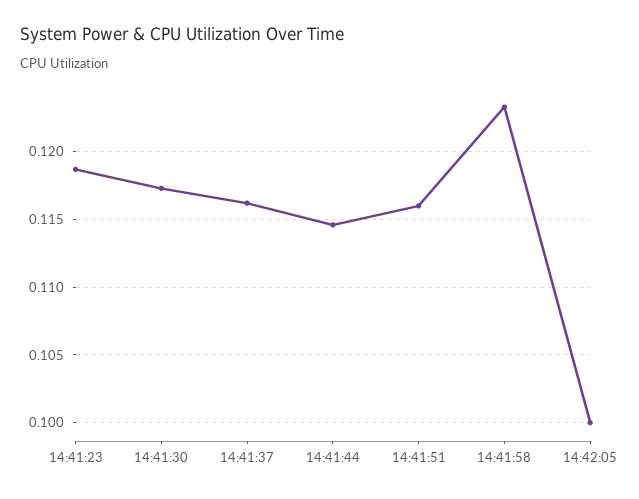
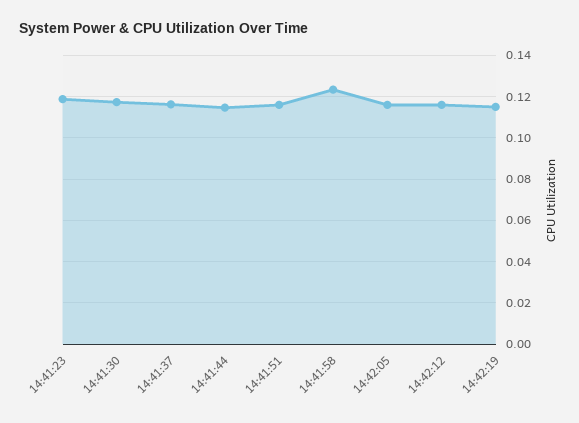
14:42:05: 0.1 -> 0.115
14:42:12: none -> 0.115
14:42:19: none -> 0.115

